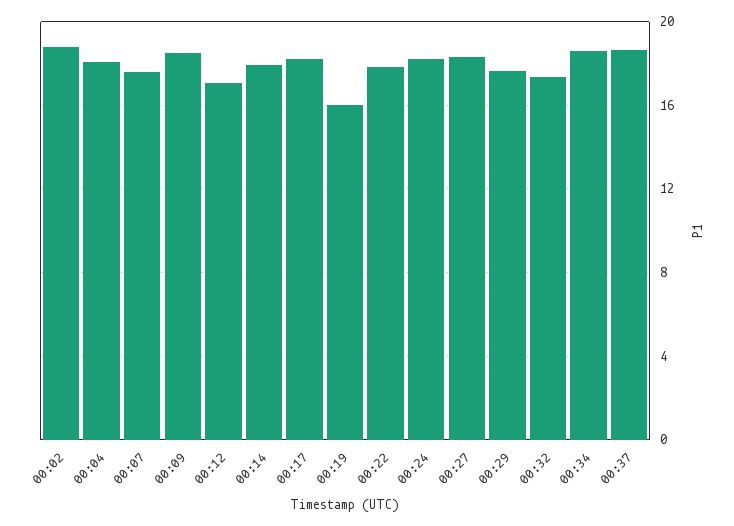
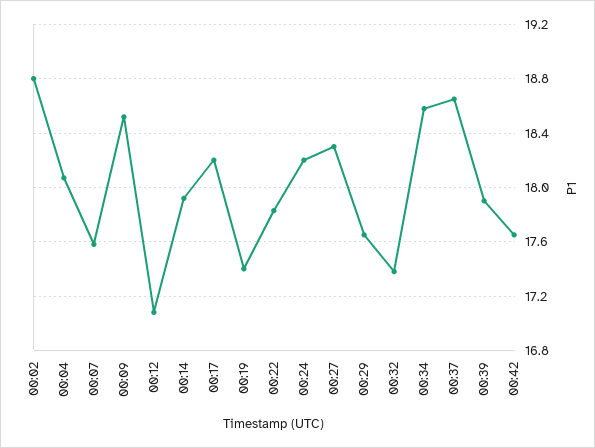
00:19: 16 -> 17.4
00:39: none -> 17.9
00:42: none -> 17.65

